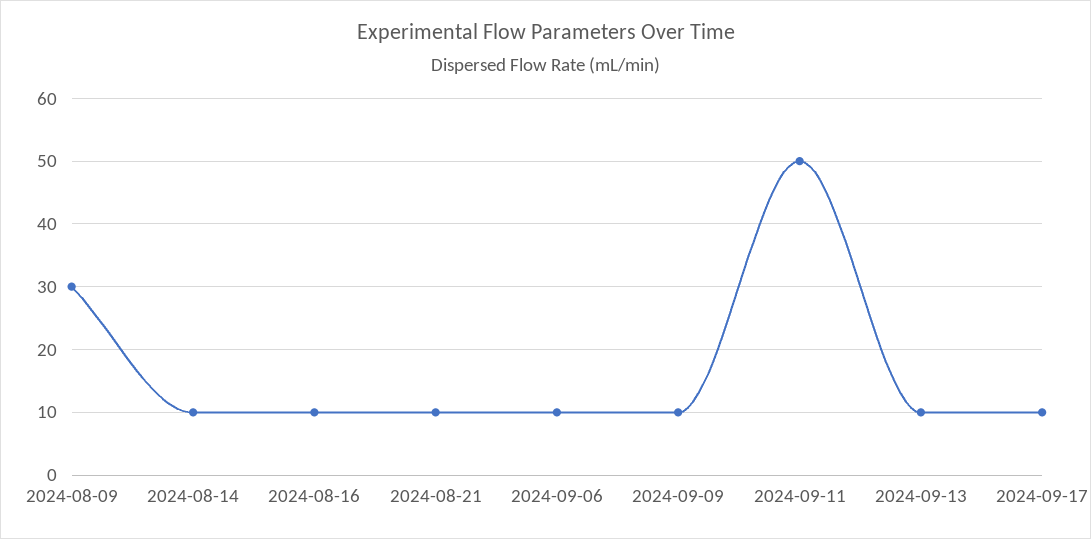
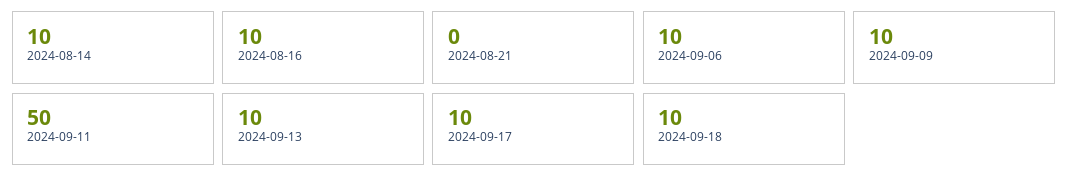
2024-08-09: 30 -> none
2024-08-21: 10 -> 0
2024-09-18: none -> 10

